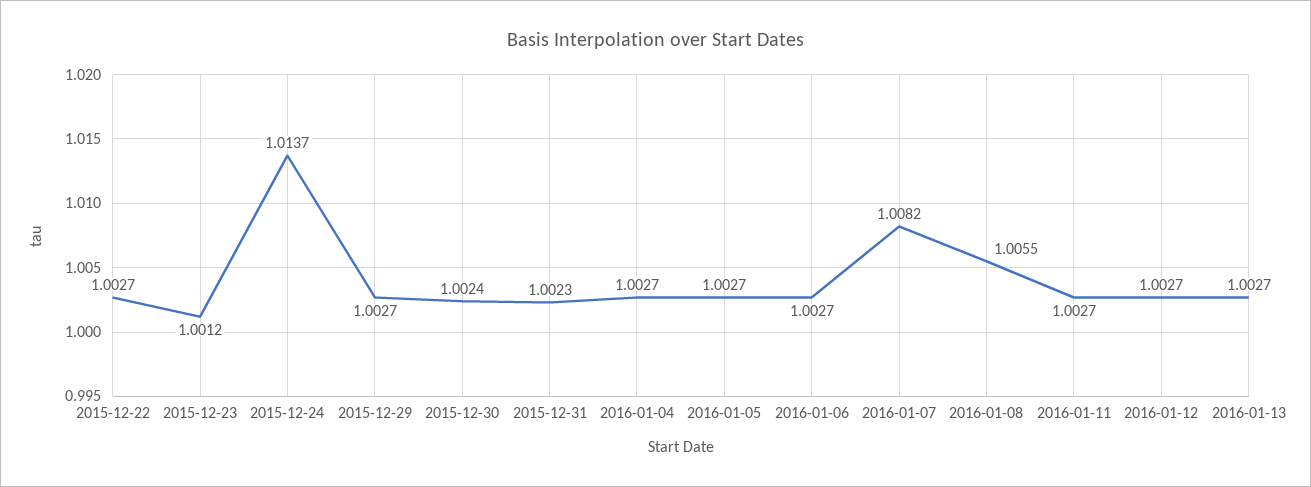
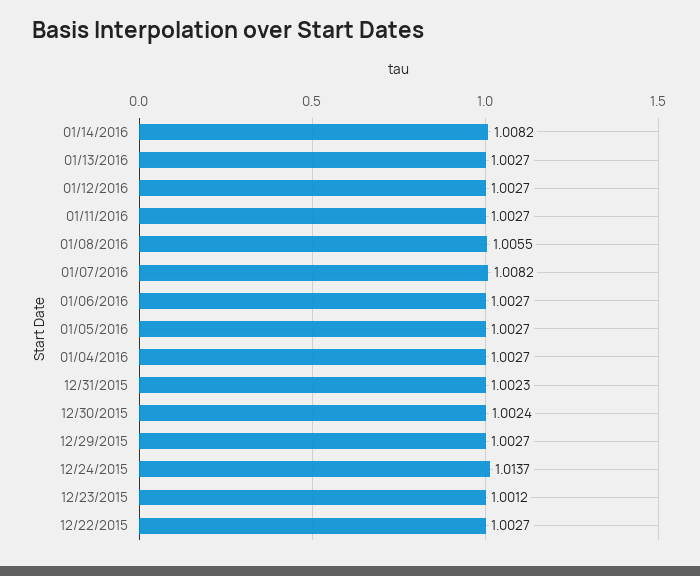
01/14/2016: none -> 1.0082

